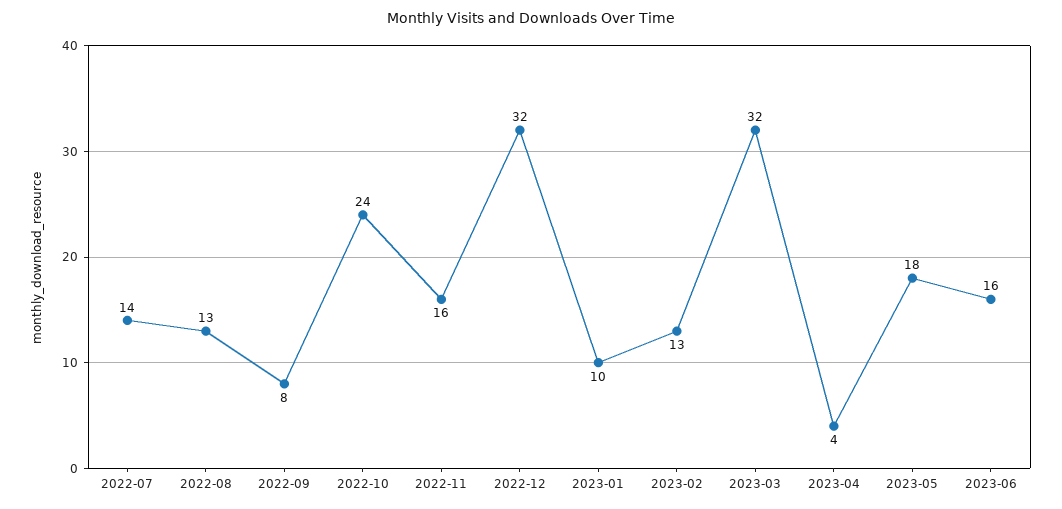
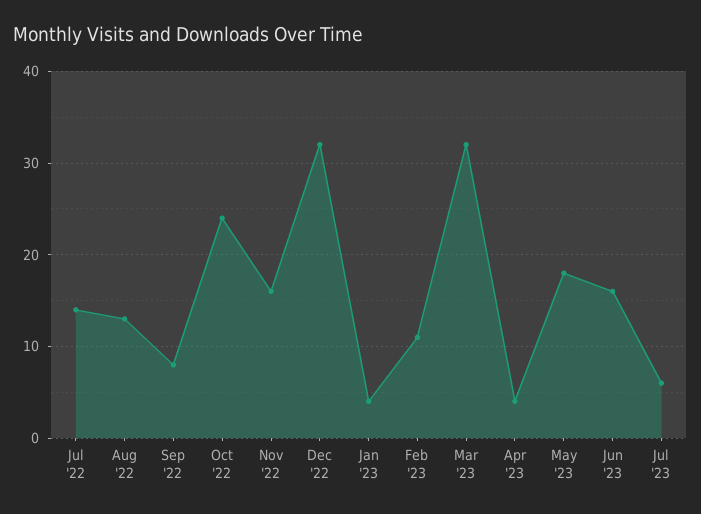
2023-01: 10 -> 4
2023-02: 13 -> 11
Jul '23: none -> 6

